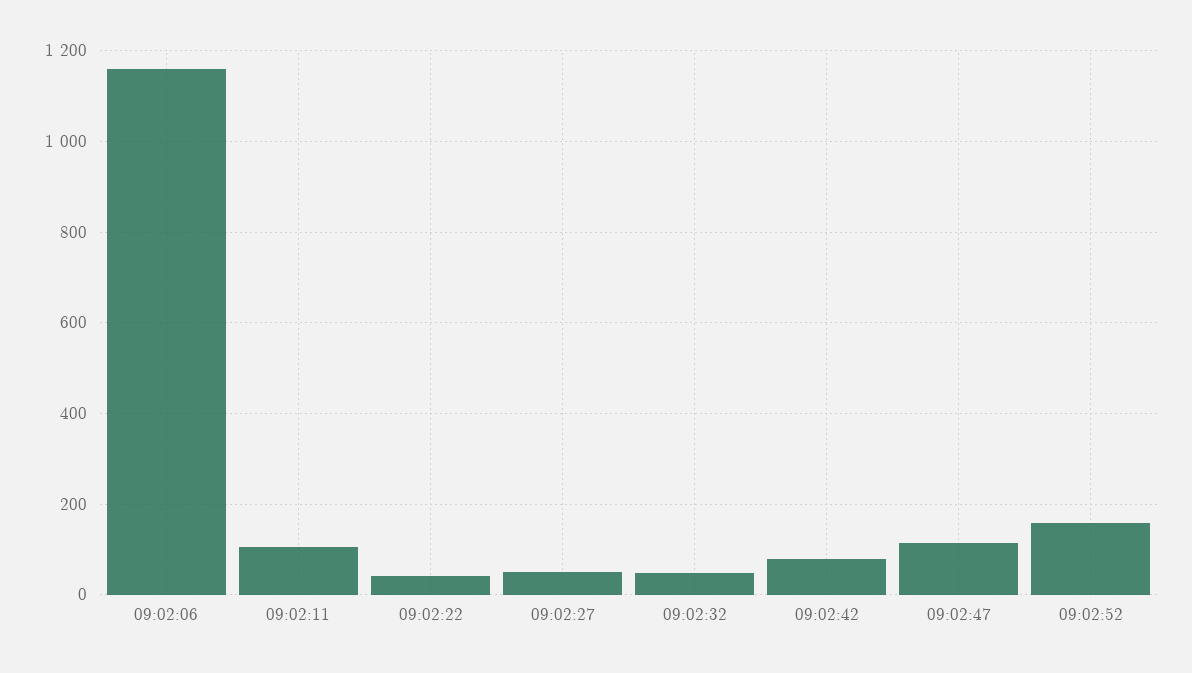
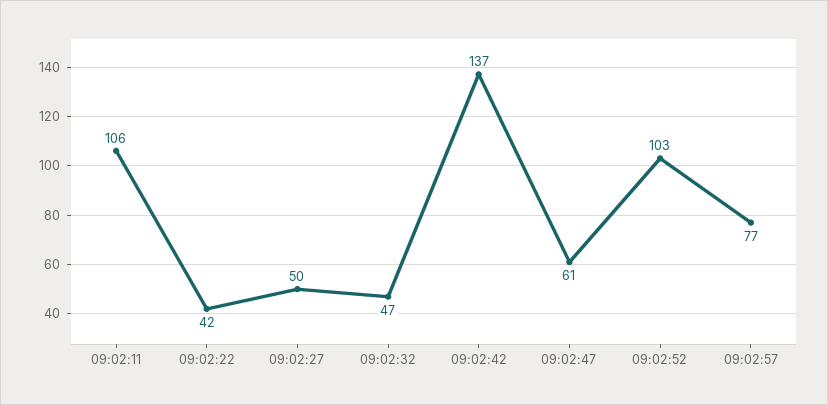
09:02:06: 1160 -> none
09:02:42: 80 -> 137
09:02:47: 120 -> 61
09:02:52: 160 -> 103
09:02:57: none -> 77

